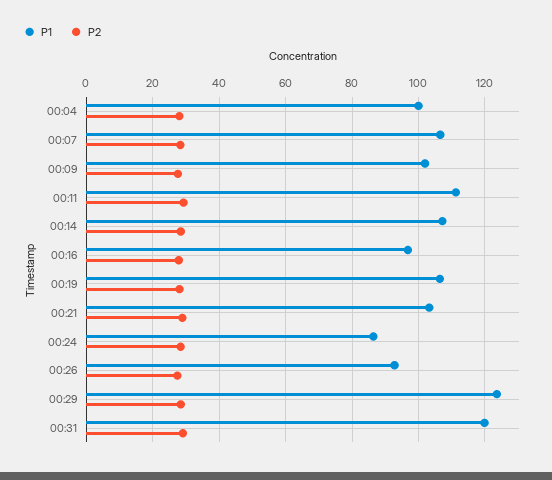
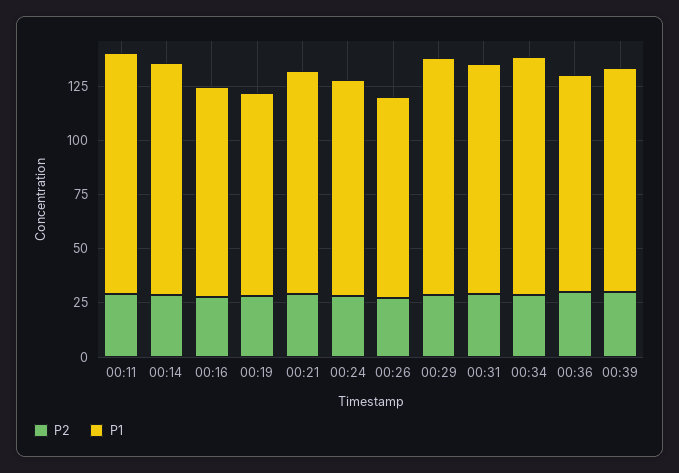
P1, 00:04: 100 -> none
P2, 00:04: 28 -> none
P1, 00:07: 106 -> none
P2, 00:07: 28 -> none
P1, 00:09: 102 -> none
P2, 00:09: 28 -> none
P1, 00:19: 106 -> 95
P1, 00:24: 86 -> 100
P1, 00:29: 124 -> 110
P1, 00:31: 120 -> 105
P2, 00:34: none -> 30
P1, 00:34: none -> 110
P2, 00:36: none -> 30
P1, 00:36: none -> 100
P2, 00:39: none -> 30
P1, 00:39: none -> 105

